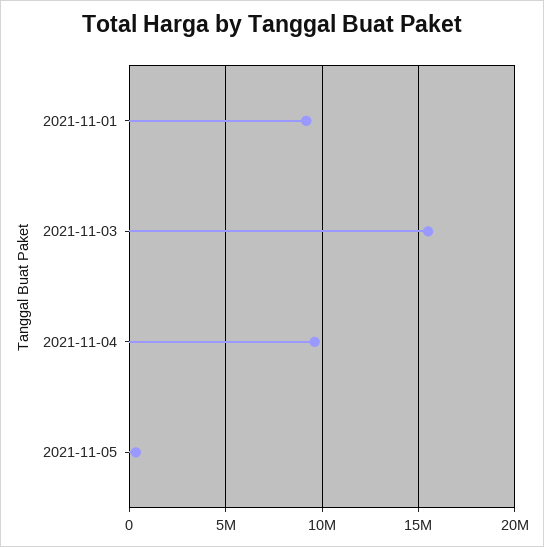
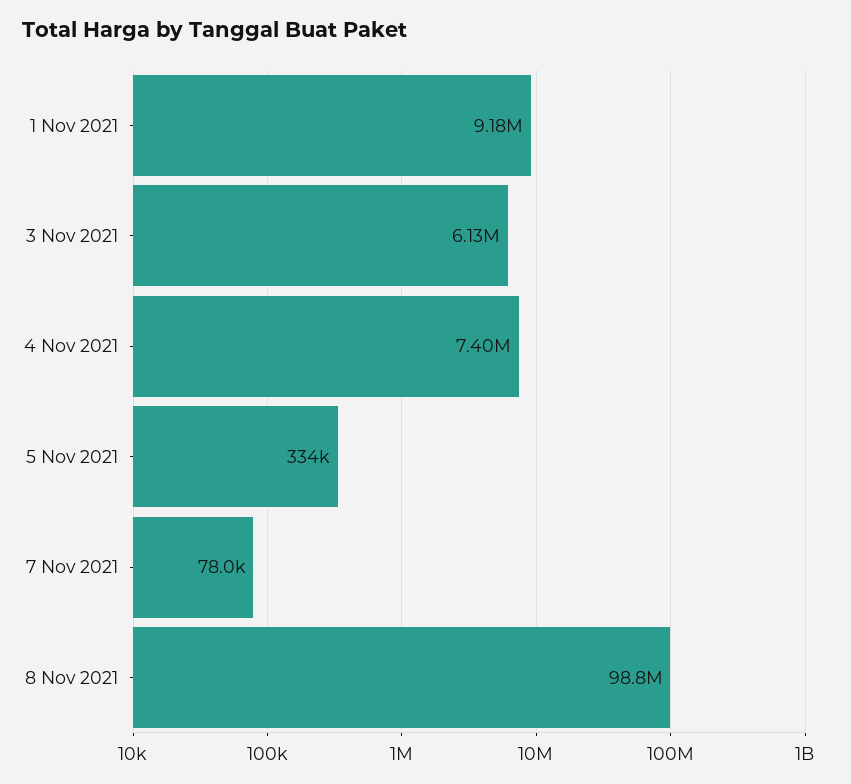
2021-11-03: 15500000 -> 6130000
2021-11-04: 9500000 -> 7400000
7 Nov 2021: none -> 78000
8 Nov 2021: none -> 98800000

